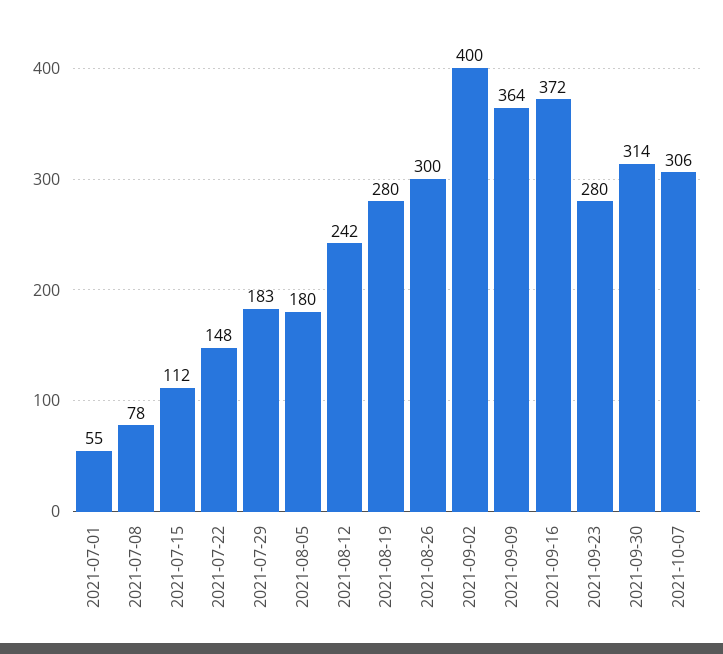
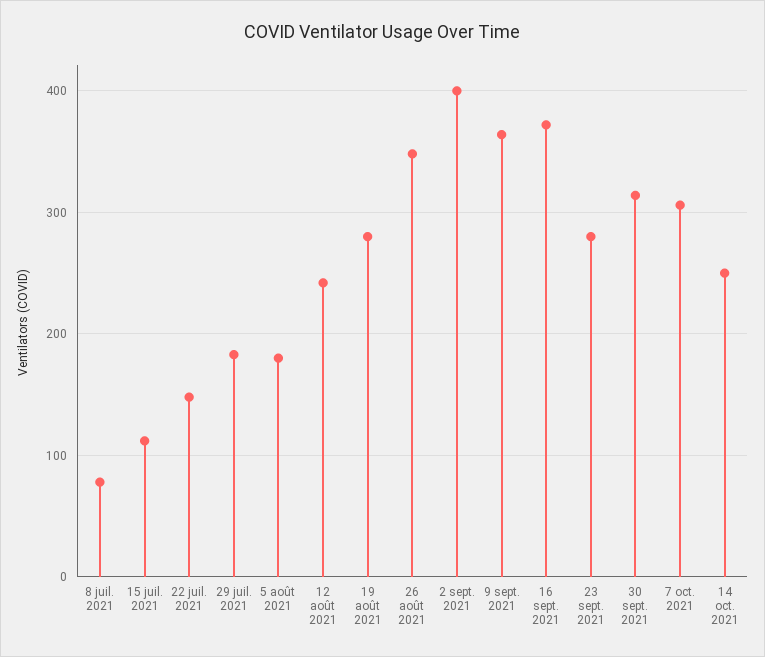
2021-07-01: 55 -> none
2021-08-26: 300 -> 350
14 oct. 2021: none -> 250

